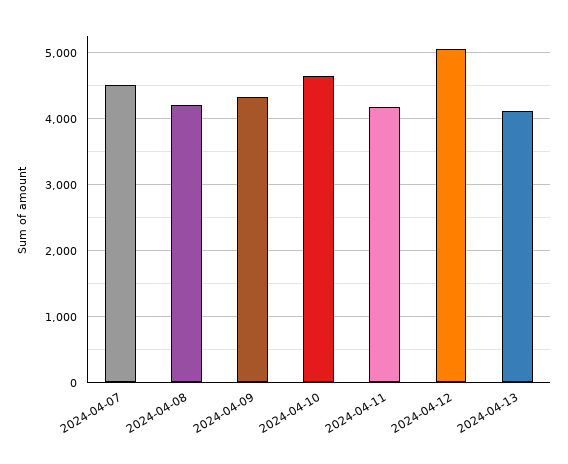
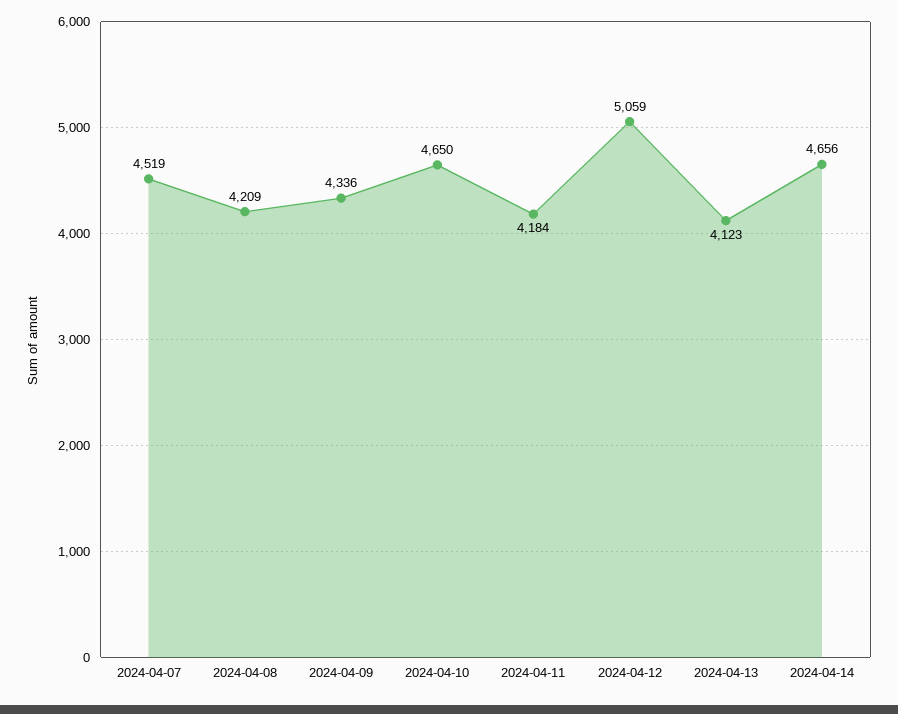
2024-04-14: none -> 4656

